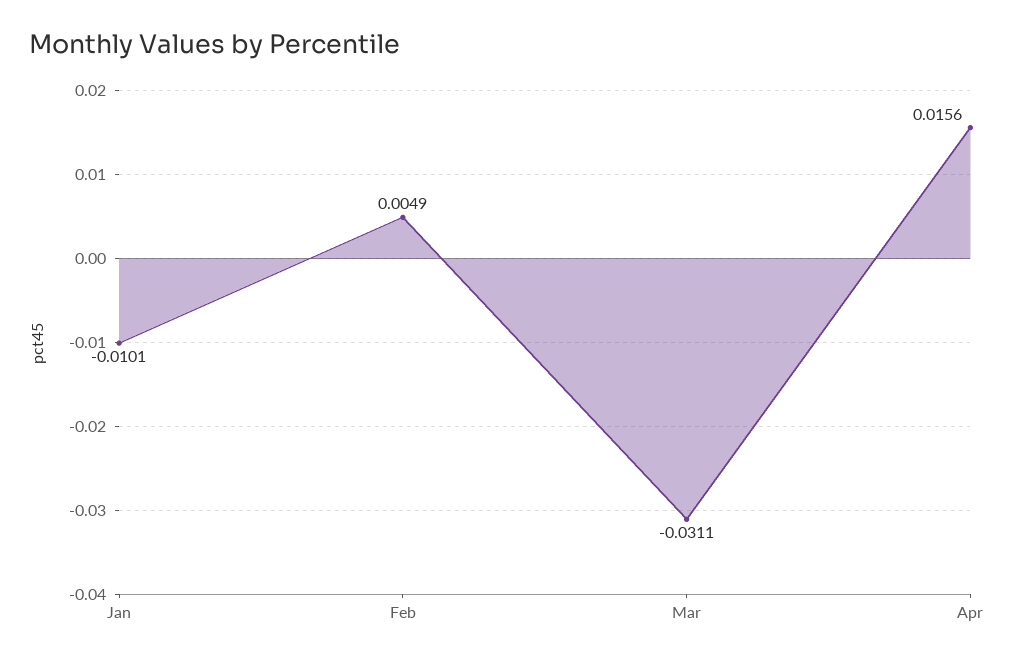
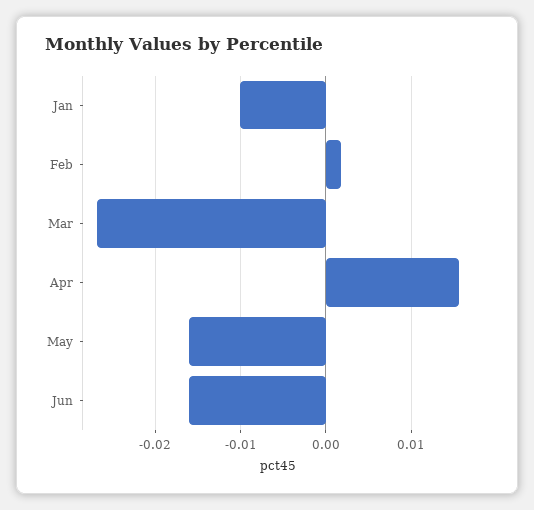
Feb: 0.0049 -> 0.002
Mar: -0.0311 -> -0.027
May: none -> -0.016
Jun: none -> -0.016

